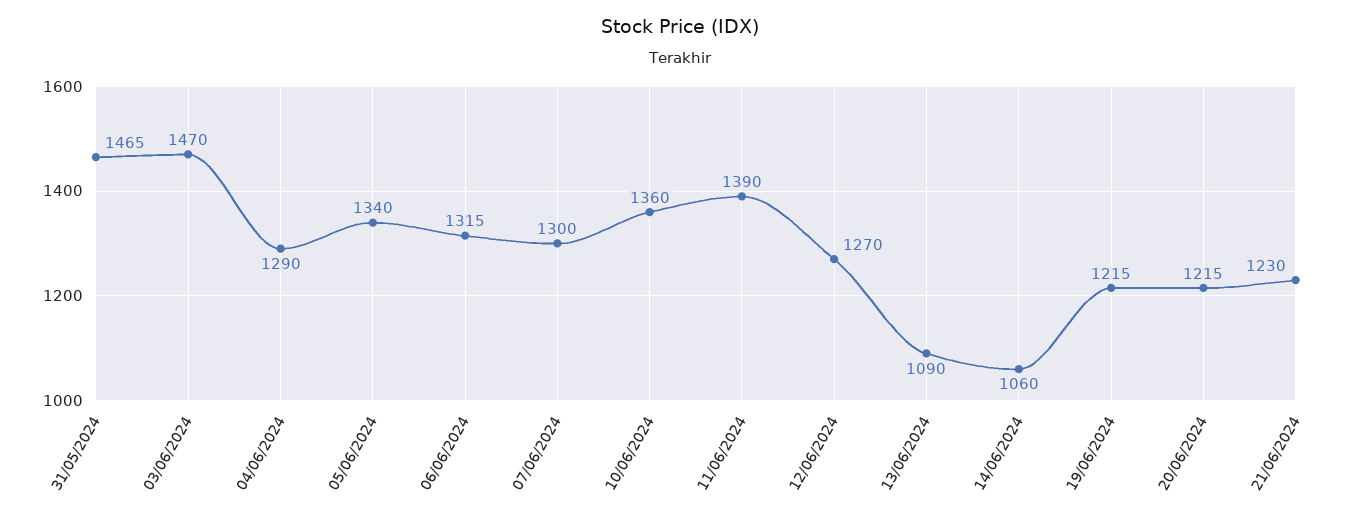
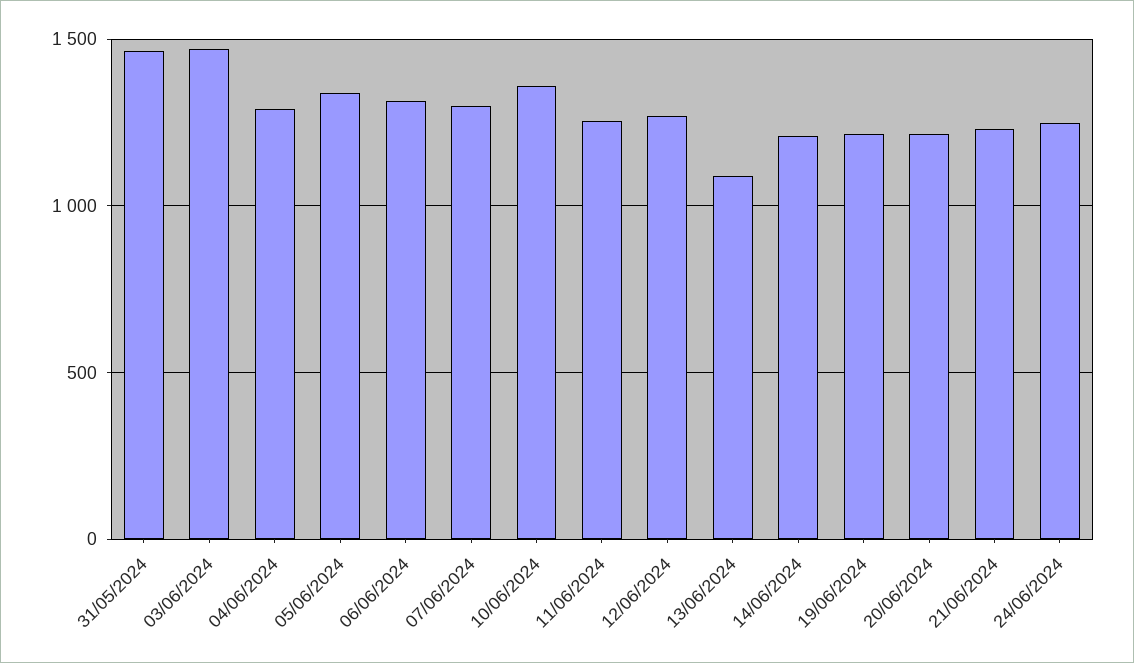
11/06/2024: 1390 -> 1250
14/06/2024: 1060 -> 1200
24/06/2024: none -> 1250

